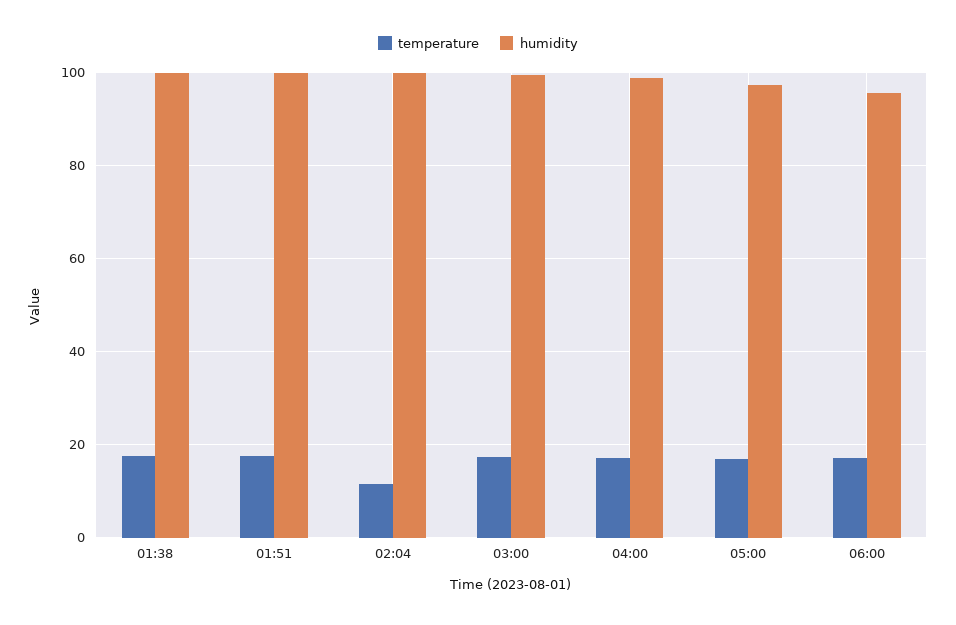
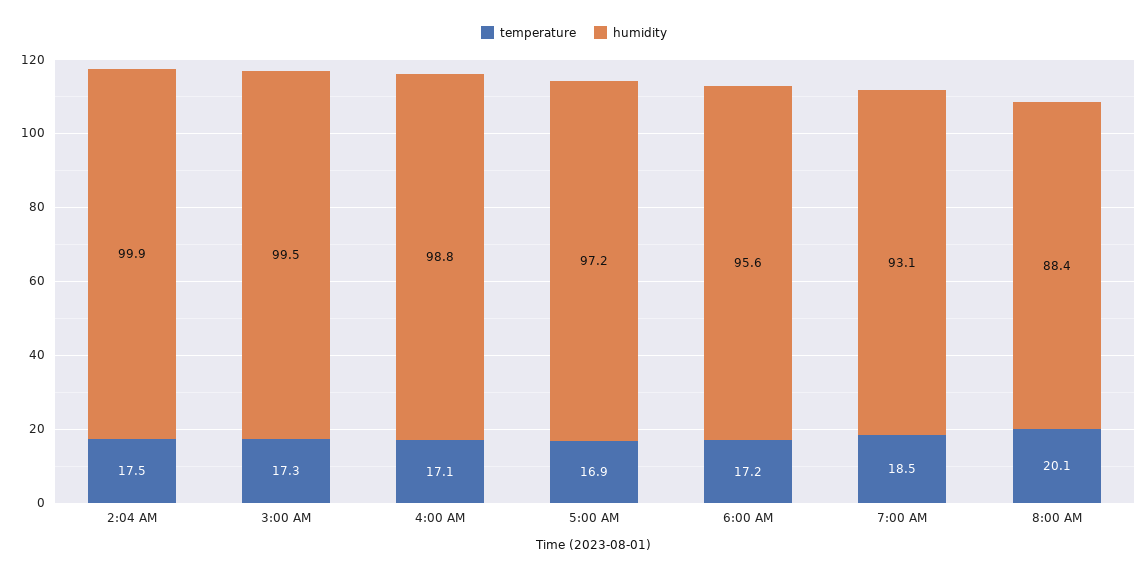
temperature, 01:38: 18 -> none
humidity, 01:38: 100 -> none
temperature, 01:51: 18 -> none
humidity, 01:51: 100 -> none
temperature, 02:04: 12 -> 17.5
temperature, 7:00 AM: none -> 18.5
humidity, 7:00 AM: none -> 93.1
temperature, 8:00 AM: none -> 20.1
humidity, 8:00 AM: none -> 88.4

